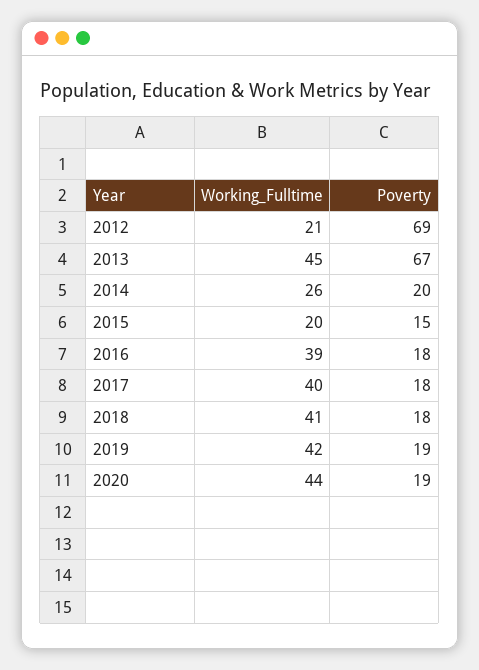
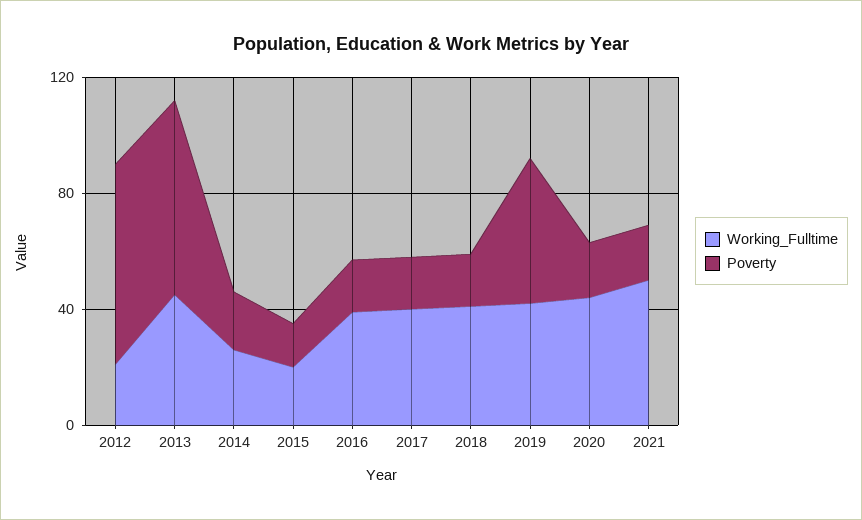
Poverty, 2019: 19 -> 50
Working_Fulltime, 2021: none -> 50
Poverty, 2021: none -> 20

